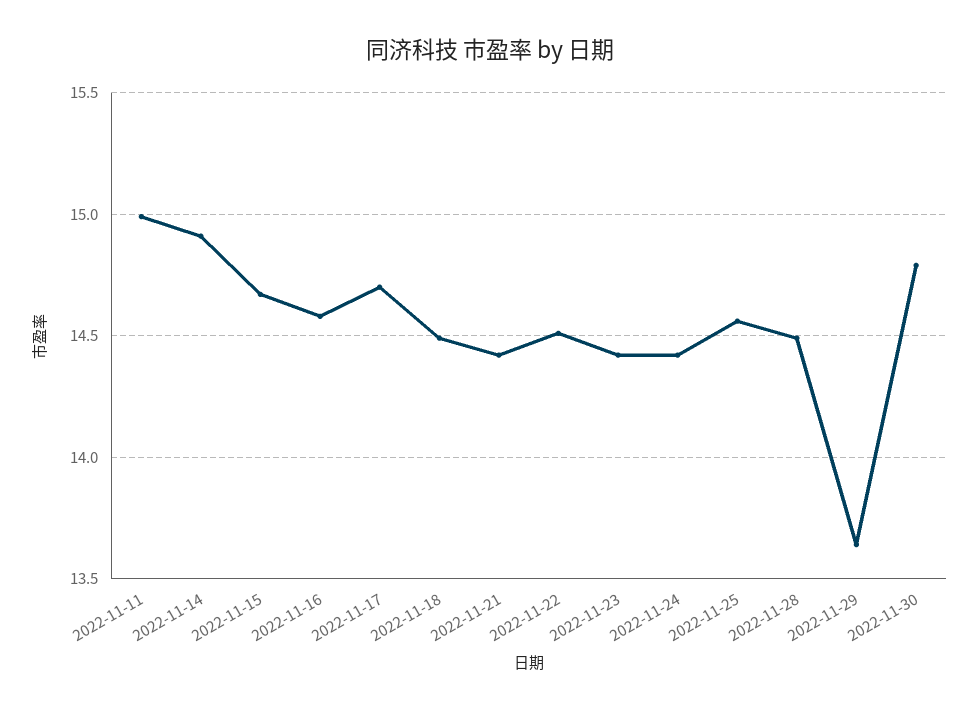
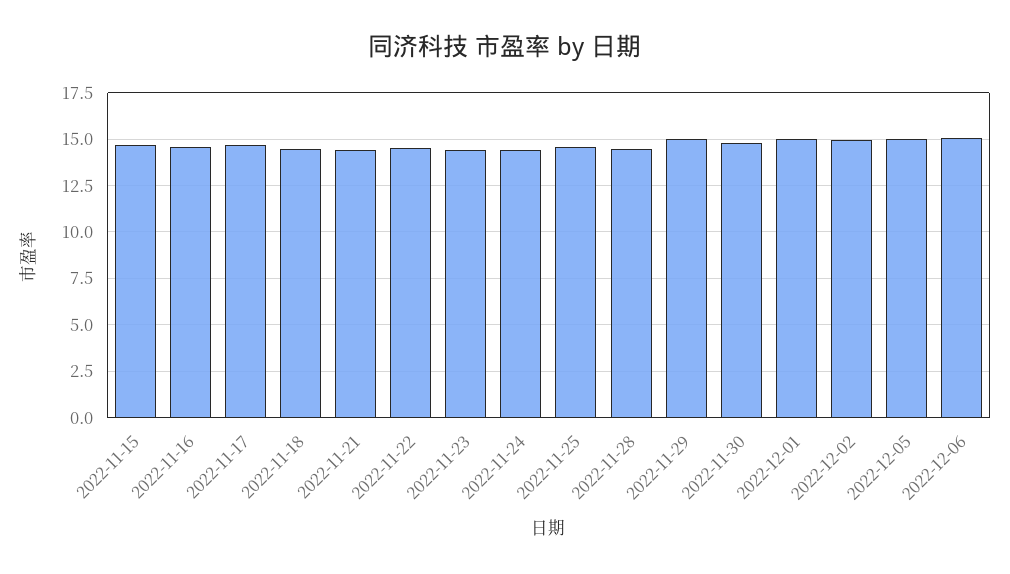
2022-11-11: 15 -> none
2022-11-14: 14.9 -> none
2022-11-29: 13.65 -> 15
2022-12-01: none -> 15
2022-12-02: none -> 15
2022-12-05: none -> 15
2022-12-06: none -> 15

